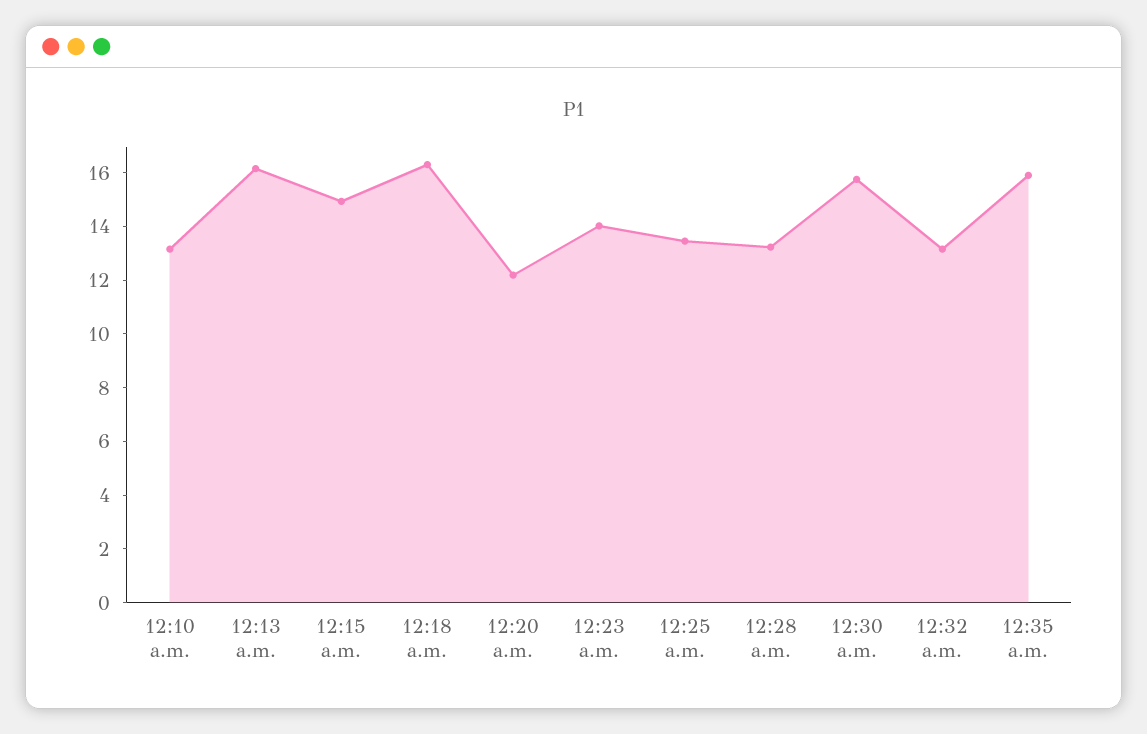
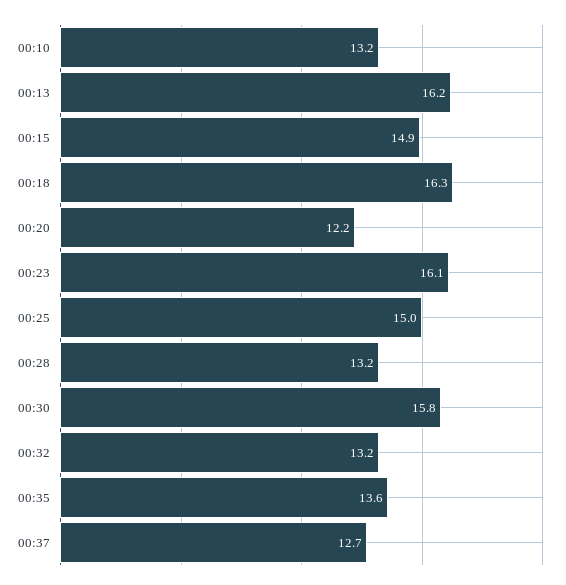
12:23 a.m.: 14 -> 16.1
12:25 a.m.: 13.5 -> 15
12:35 a.m.: 16 -> 13.6
00:37: none -> 12.7

